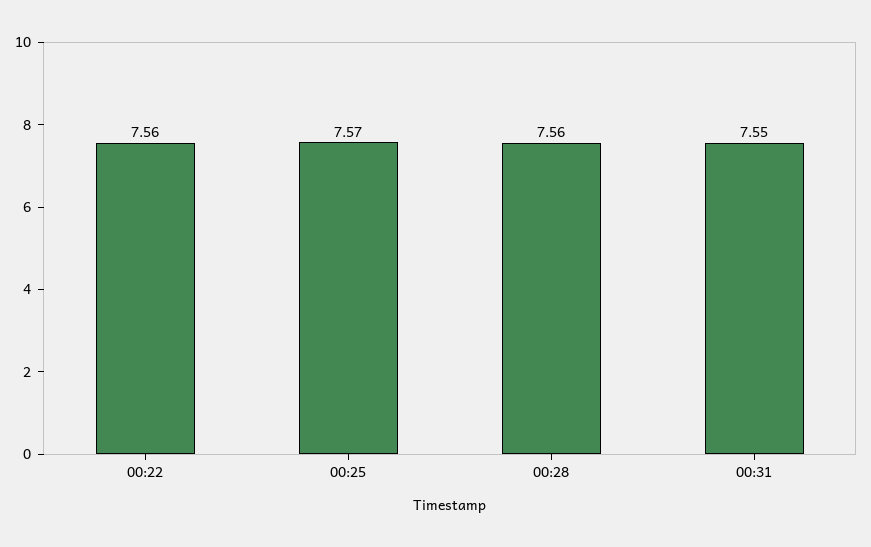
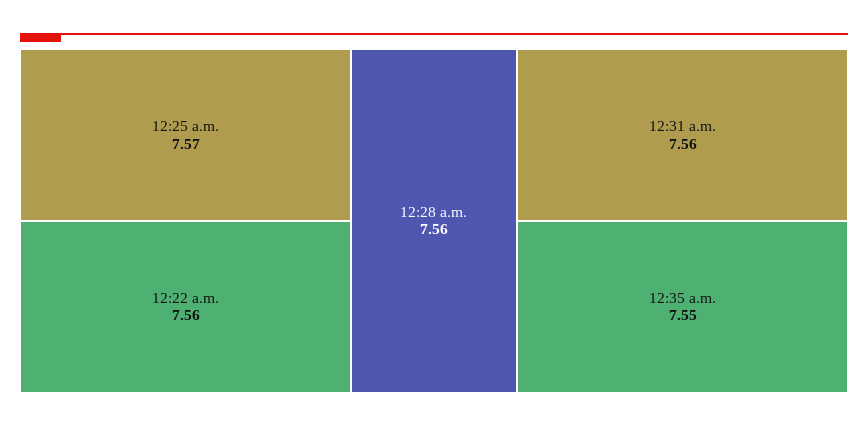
00:31: 7.55 -> 7.56
12:35 a.m.: none -> 7.55

